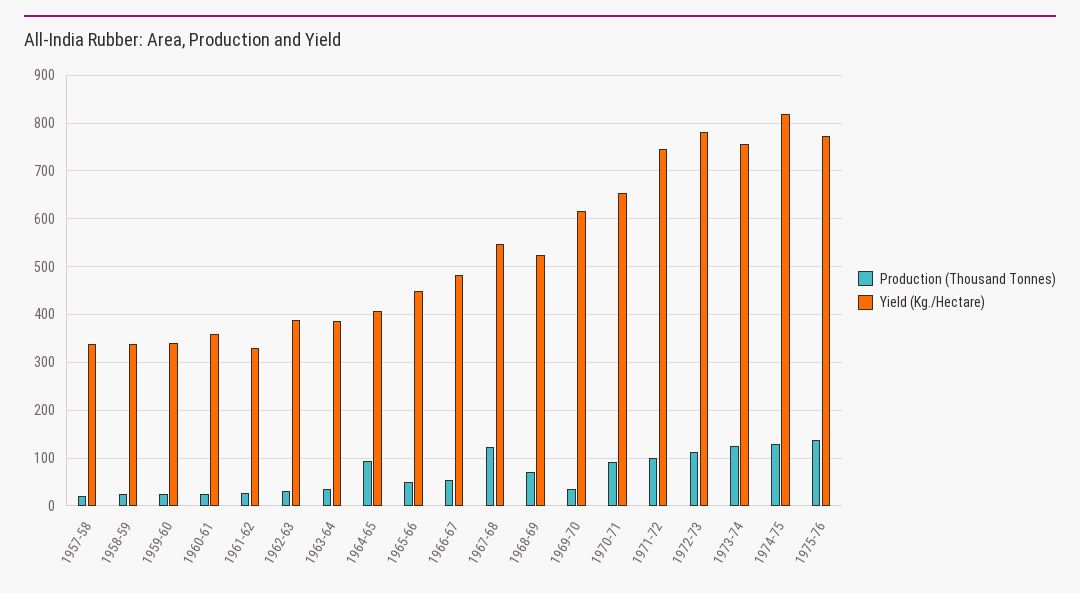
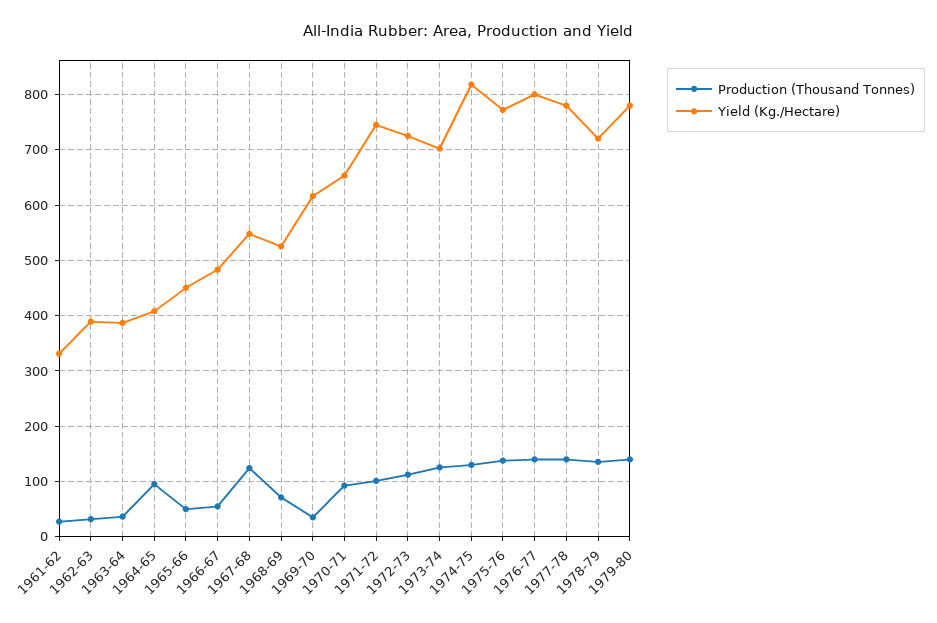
Production (Thousand Tonnes), 1957-58: 20 -> none
Yield (Kg./Hectare), 1957-58: 340 -> none
Production (Thousand Tonnes), 1958-59: 20 -> none
Yield (Kg./Hectare), 1958-59: 340 -> none
Production (Thousand Tonnes), 1959-60: 20 -> none
Yield (Kg./Hectare), 1959-60: 340 -> none
Production (Thousand Tonnes), 1960-61: 20 -> none
Yield (Kg./Hectare), 1960-61: 360 -> none
Yield (Kg./Hectare), 1972-73: 780 -> 720
Yield (Kg./Hectare), 1973-74: 760 -> 700
Production (Thousand Tonnes), 1976-77: none -> 140
Yield (Kg./Hectare), 1976-77: none -> 800
Production (Thousand Tonnes), 1977-78: none -> 140
Yield (Kg./Hectare), 1977-78: none -> 780
Production (Thousand Tonnes), 1978-79: none -> 140
Yield (Kg./Hectare), 1978-79: none -> 720
Production (Thousand Tonnes), 1979-80: none -> 140
Yield (Kg./Hectare), 1979-80: none -> 780

